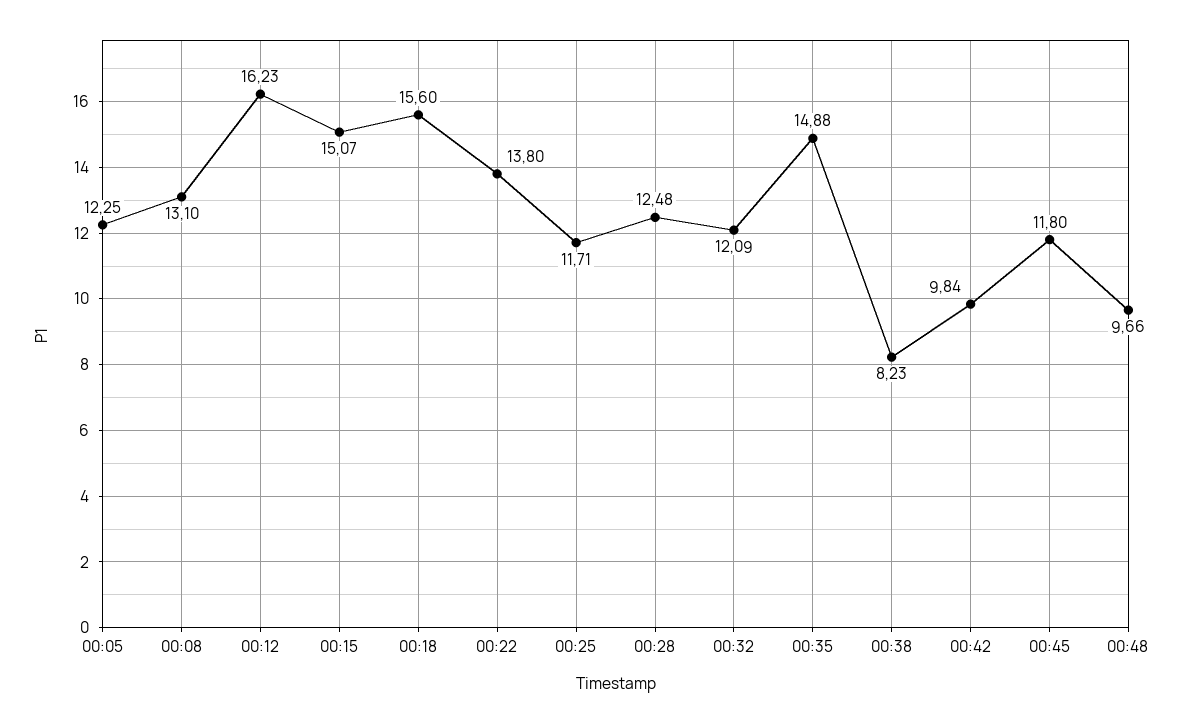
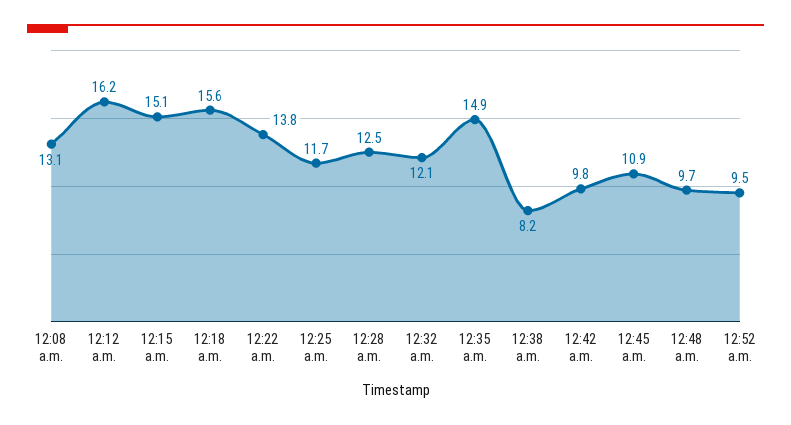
00:05: 12.25 -> none
00:45: 11.8 -> 10.9
12:52 a.m.: none -> 9.5

